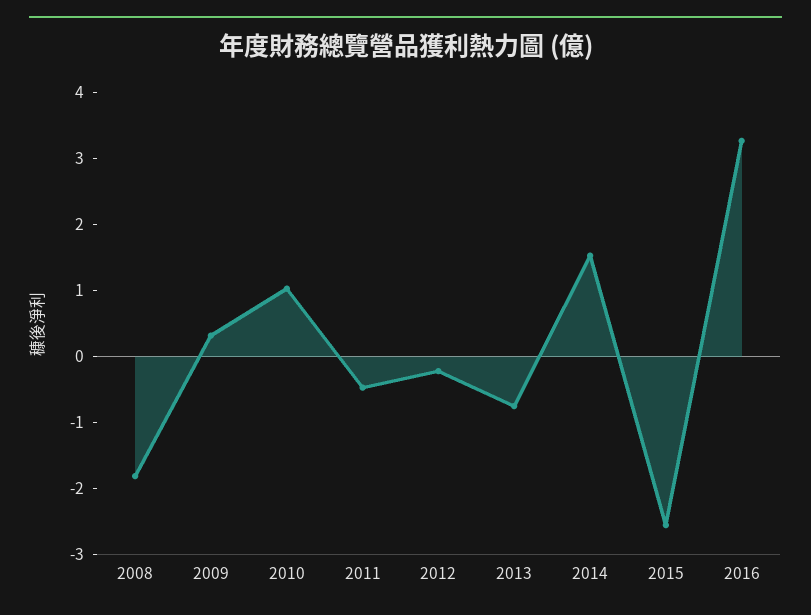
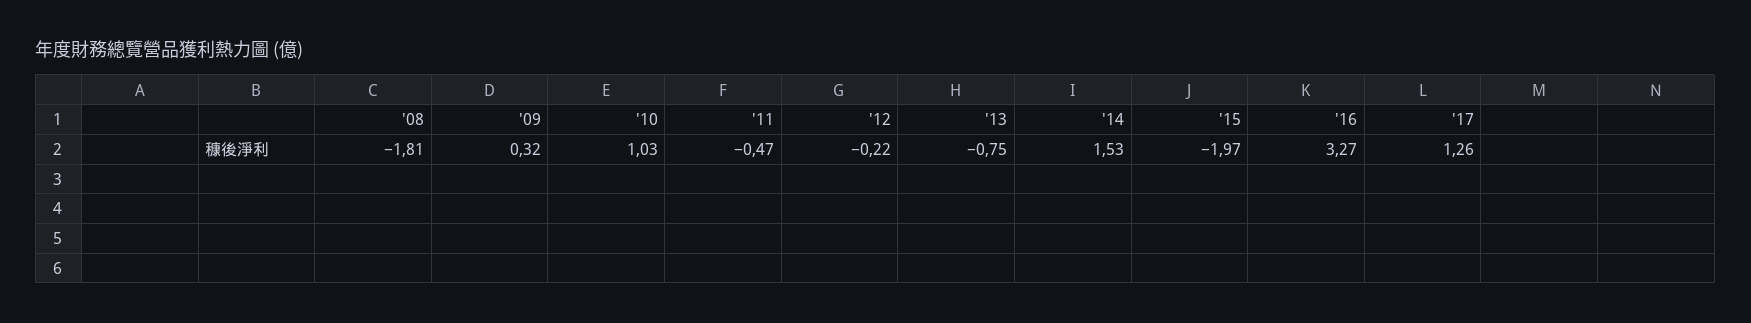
2015: -2.6 -> -1.97
'17: none -> 1.26

